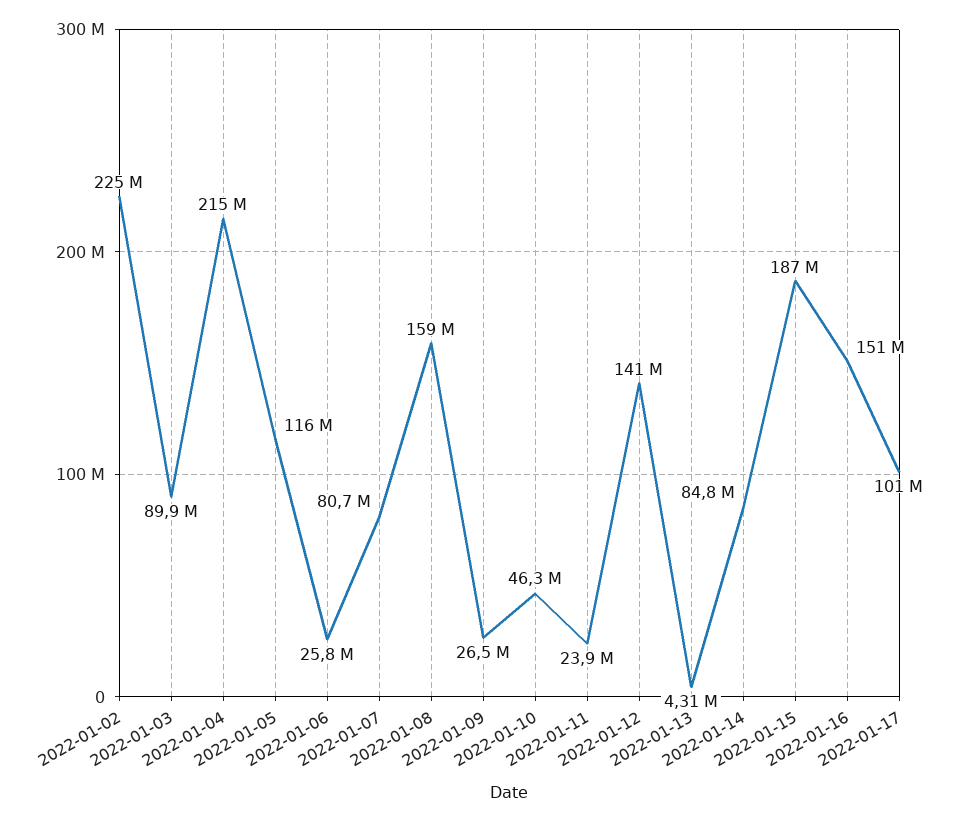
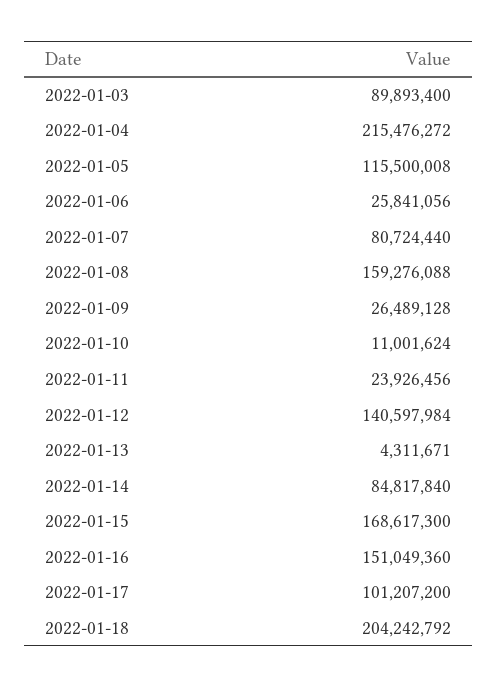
2022-01-02: 225000000 -> none
2022-01-10: 46300000 -> 11001624
2022-01-15: 187000000 -> 168617300
2022-01-18: none -> 204242792

